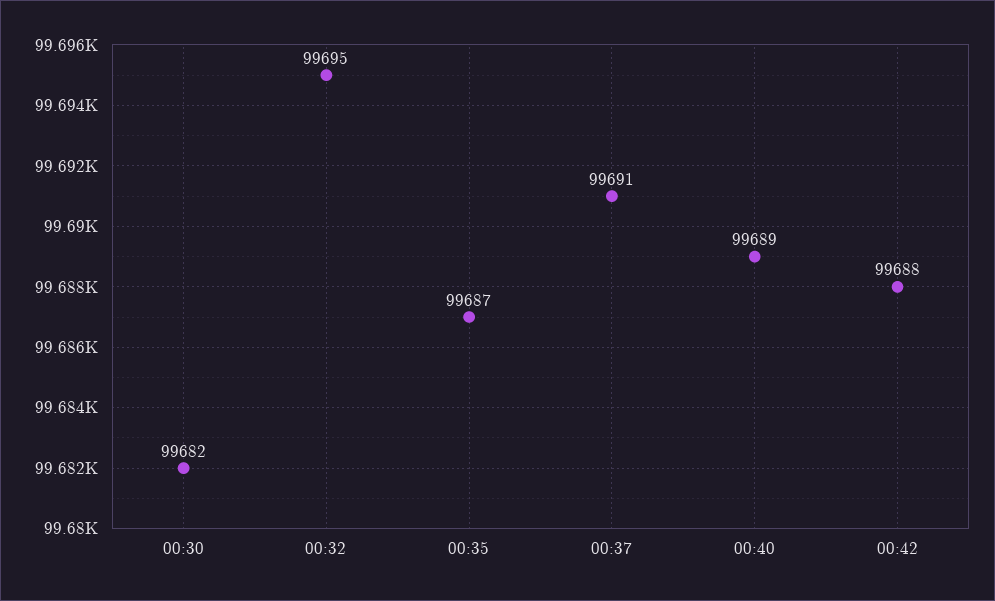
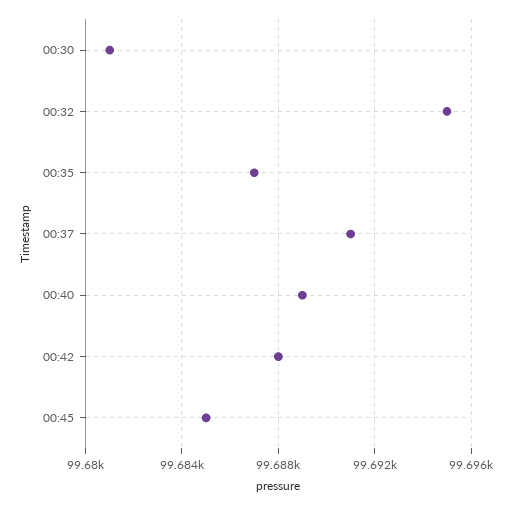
00:30: 99682 -> 99681
00:45: none -> 99685

